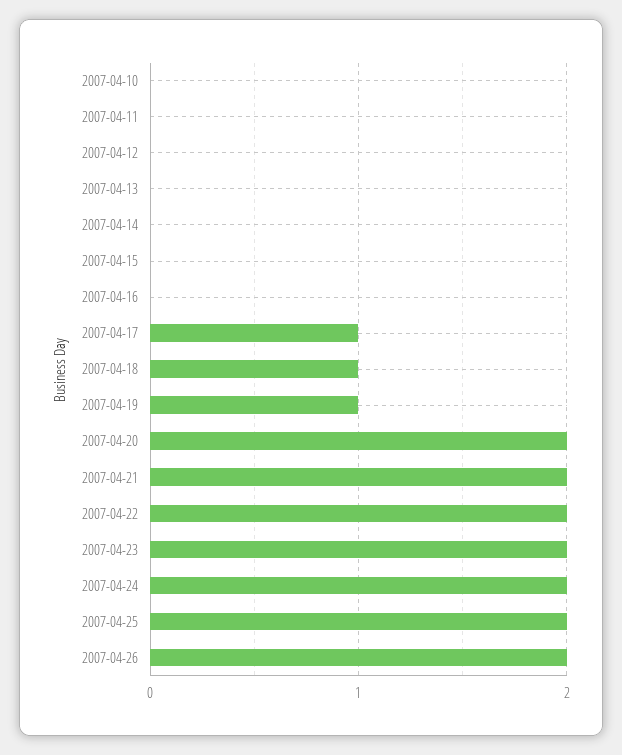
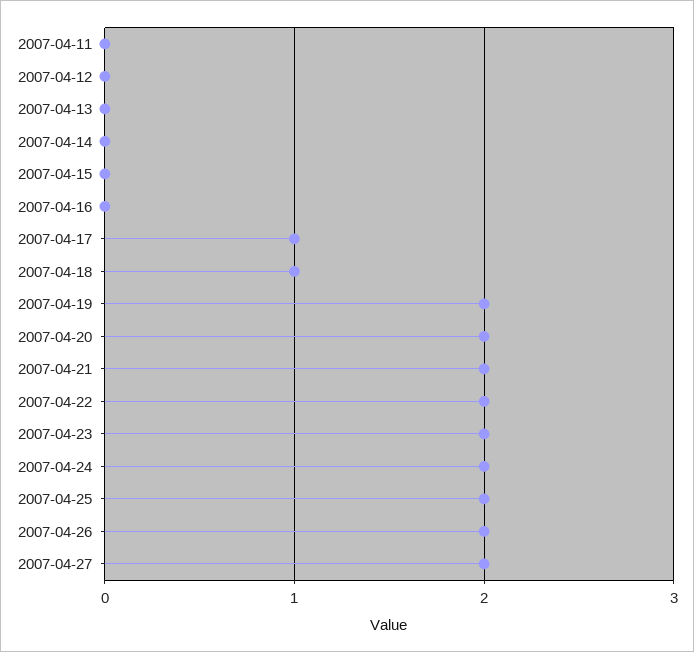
2007-04-10: 0 -> none
2007-04-19: 1 -> 2
2007-04-27: none -> 2

